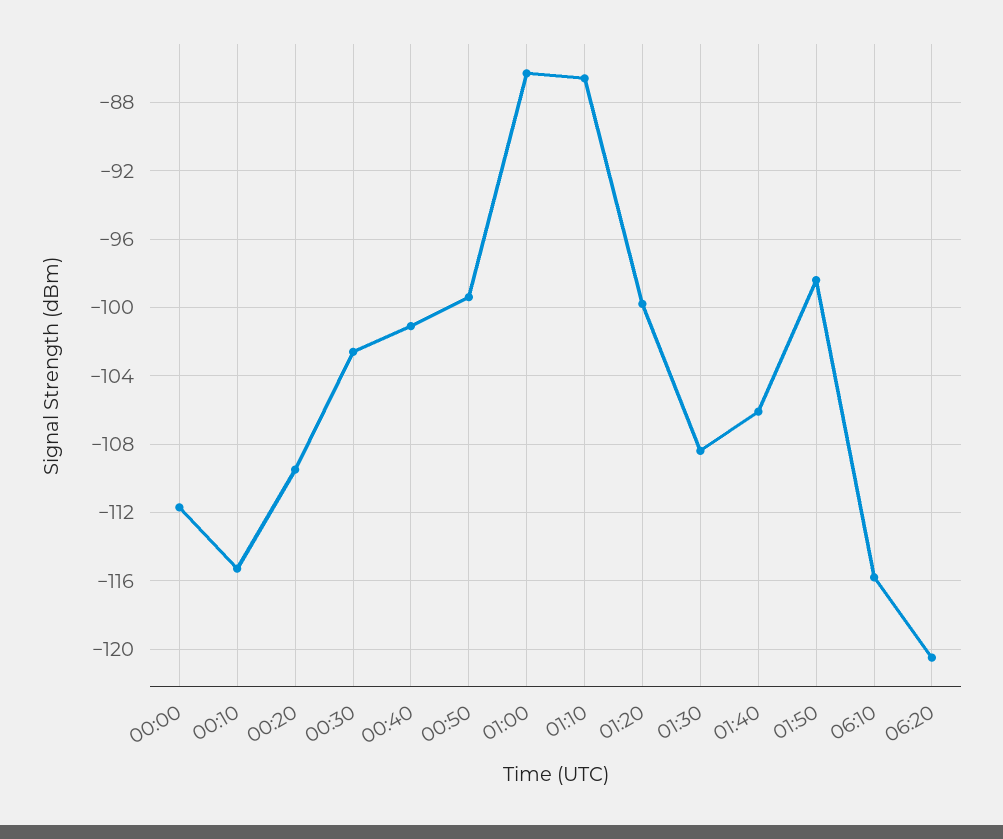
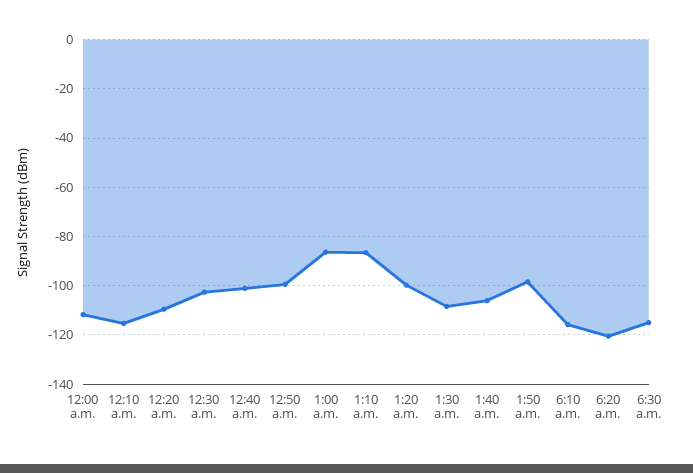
6:30 a.m.: none -> -115

